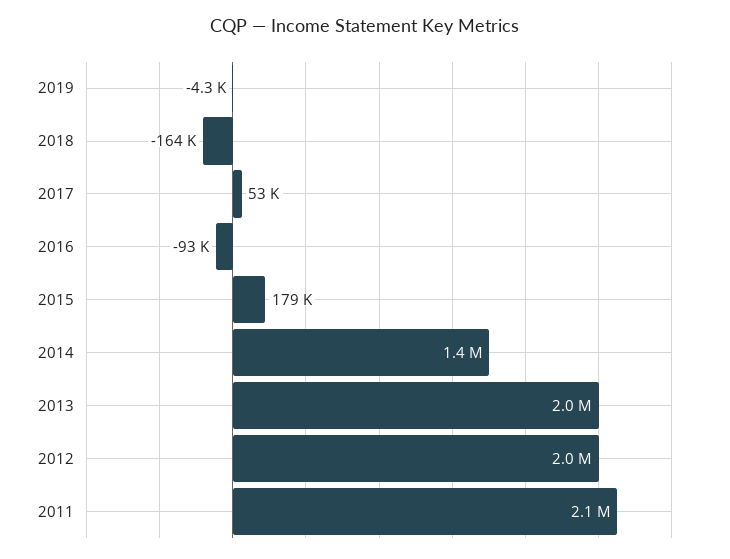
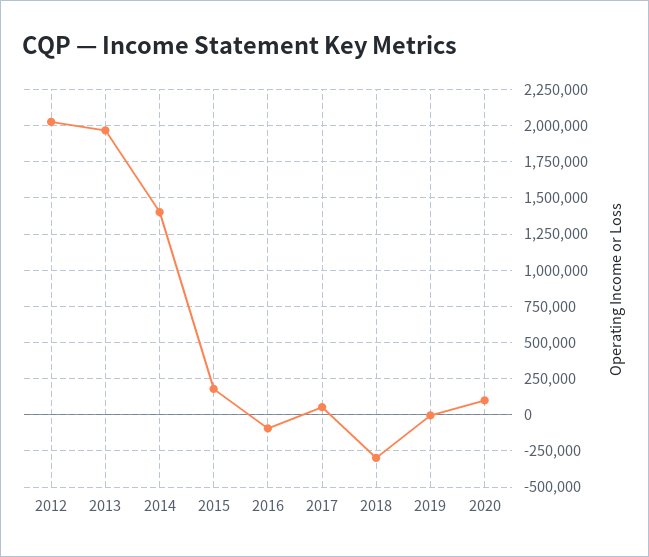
2018: -164000 -> -300000
2011: 2100000 -> none
2020: none -> 100000

